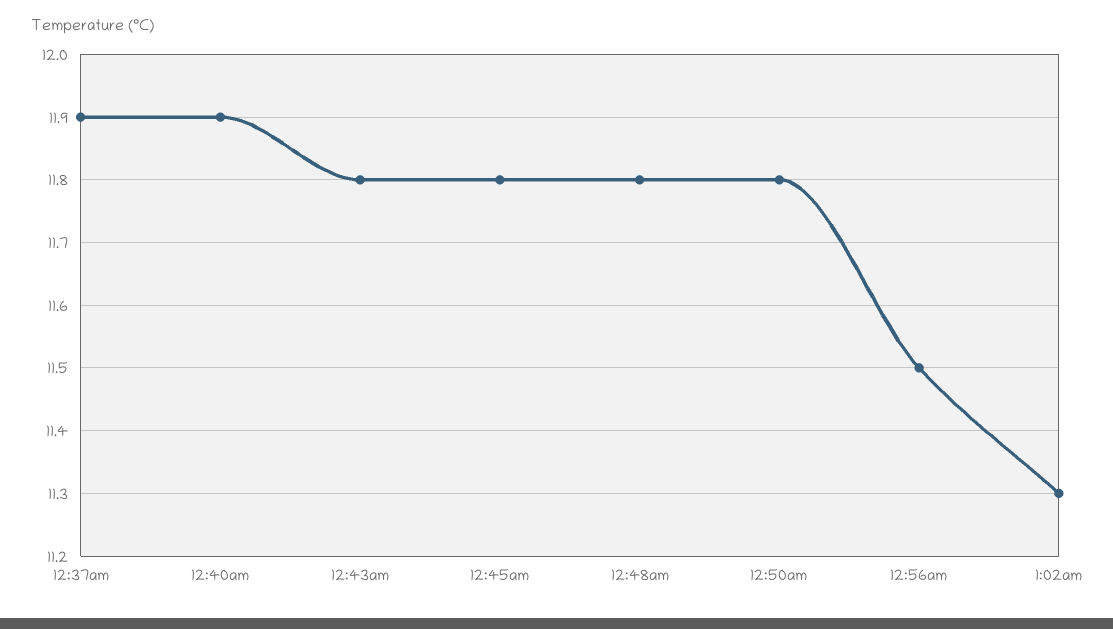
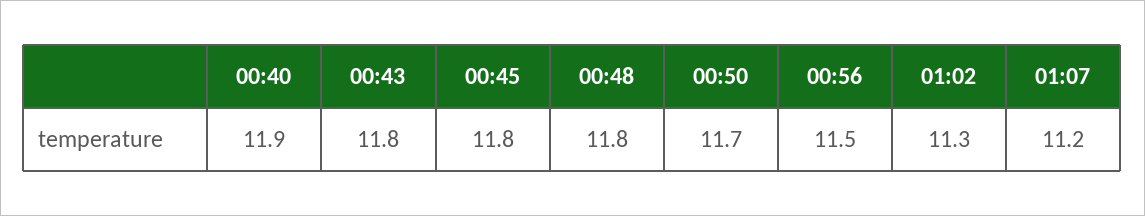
12:37am: 11.9 -> none
12:50am: 11.8 -> 11.7
01:07: none -> 11.2

